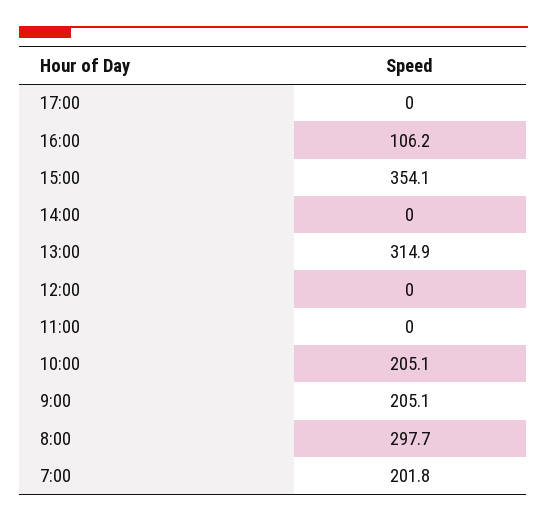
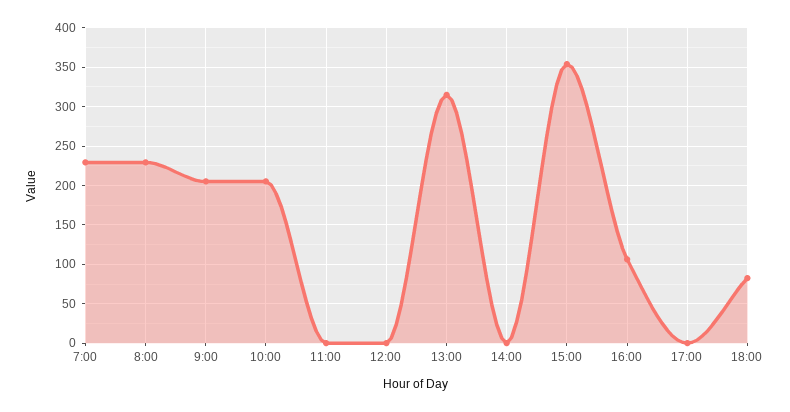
8:00: 297.7 -> 230
7:00: 201.8 -> 230
18:00: none -> 80

